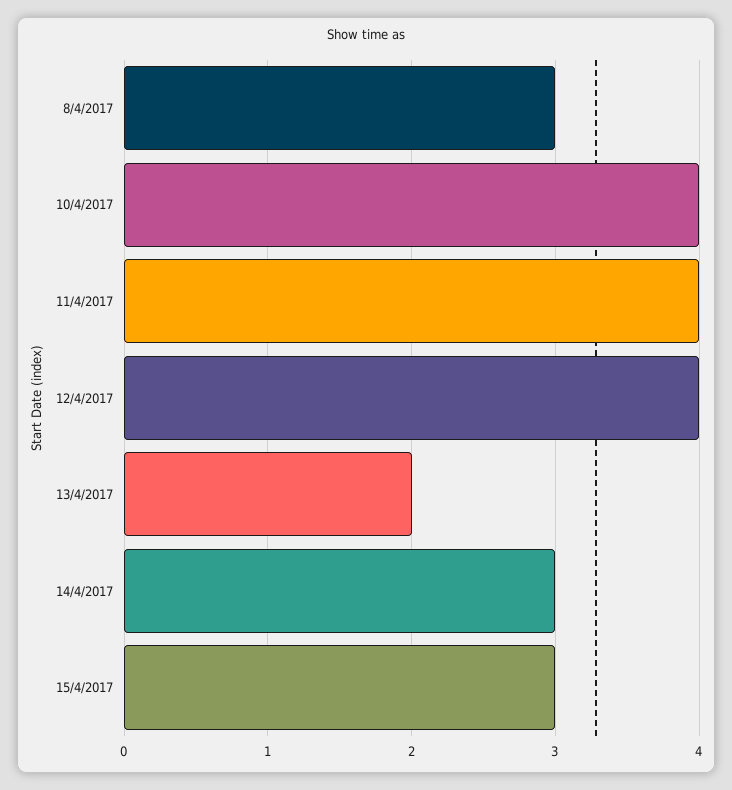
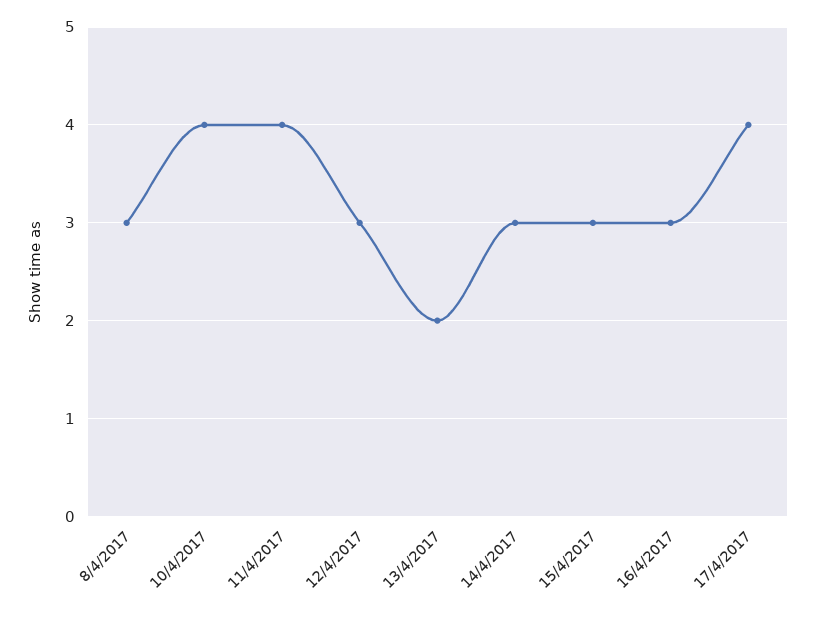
12/4/2017: 4 -> 3
16/4/2017: none -> 3
17/4/2017: none -> 4

